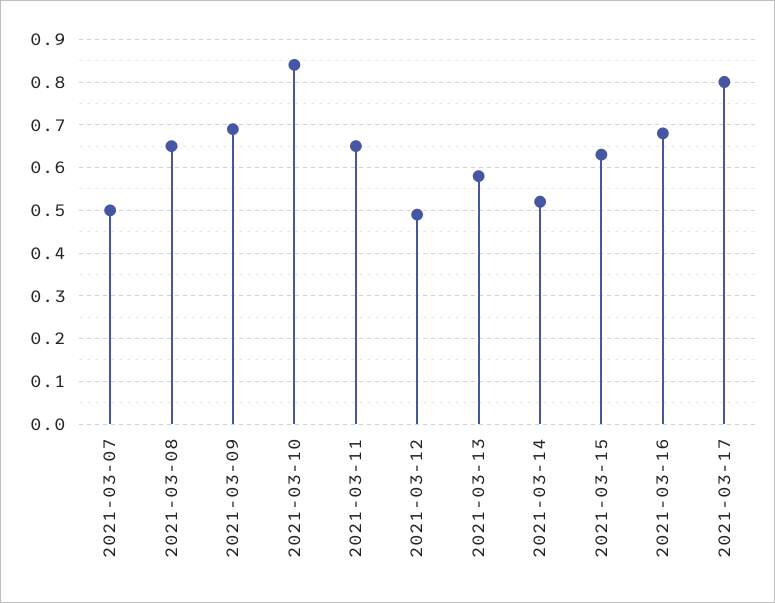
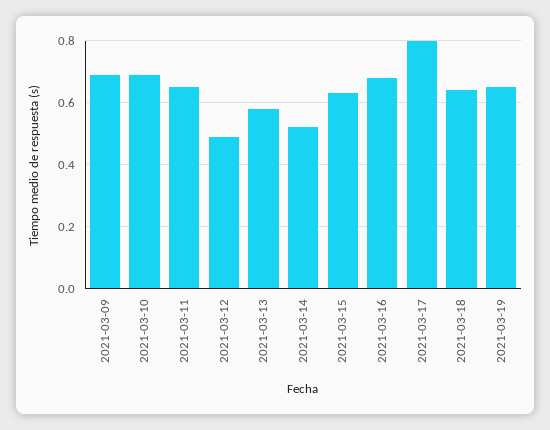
2021-03-07: 0.5 -> none
2021-03-08: 0.65 -> none
2021-03-10: 0.85 -> 0.7
2021-03-18: none -> 0.65
2021-03-19: none -> 0.65

